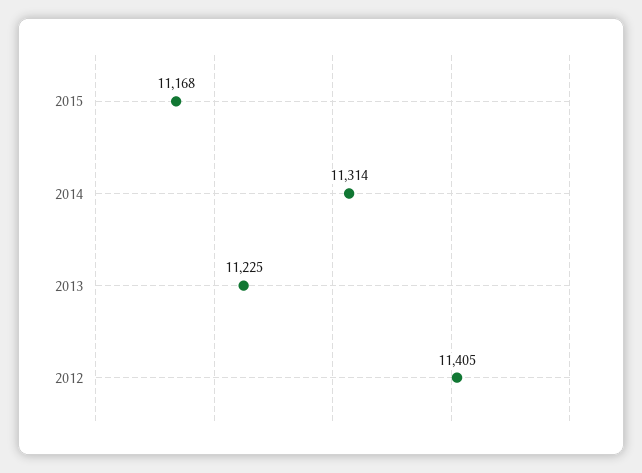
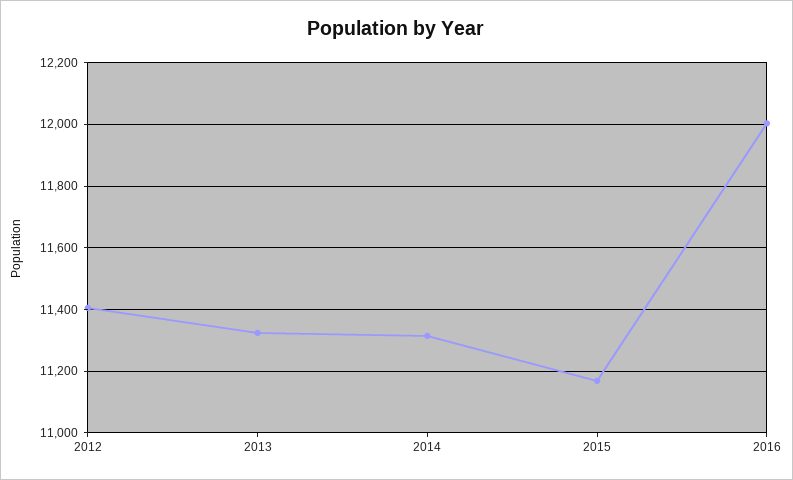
2013: 11225 -> 11320
2016: none -> 12000

